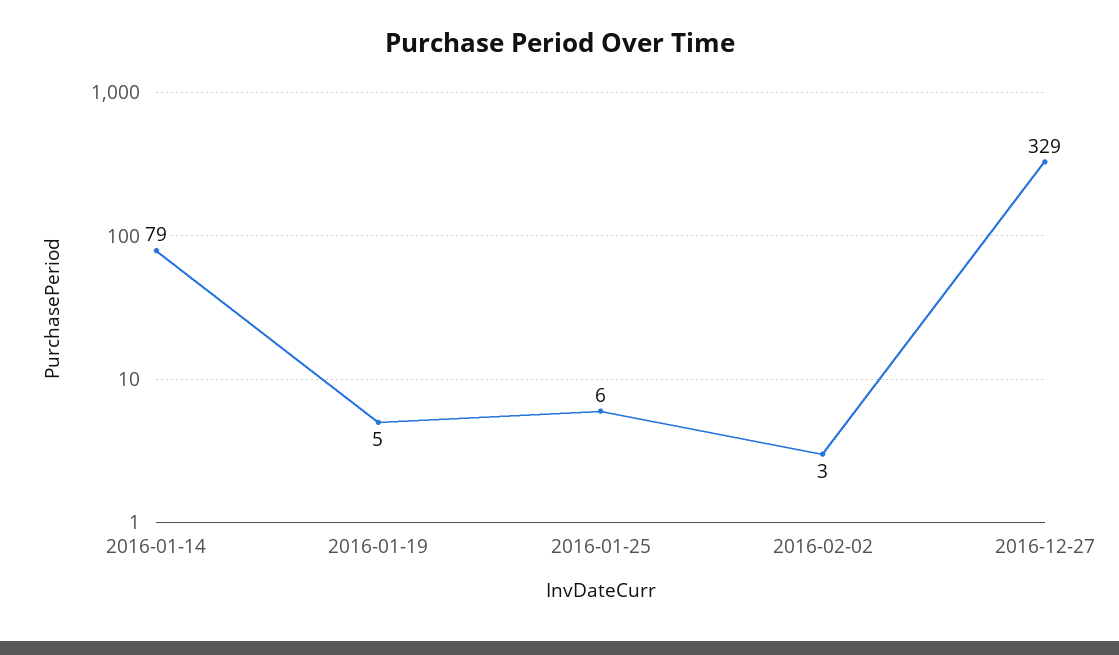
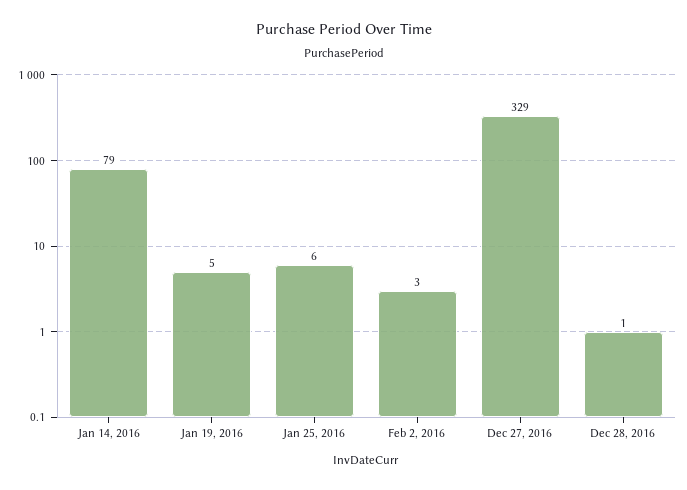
Dec 28, 2016: none -> 1

